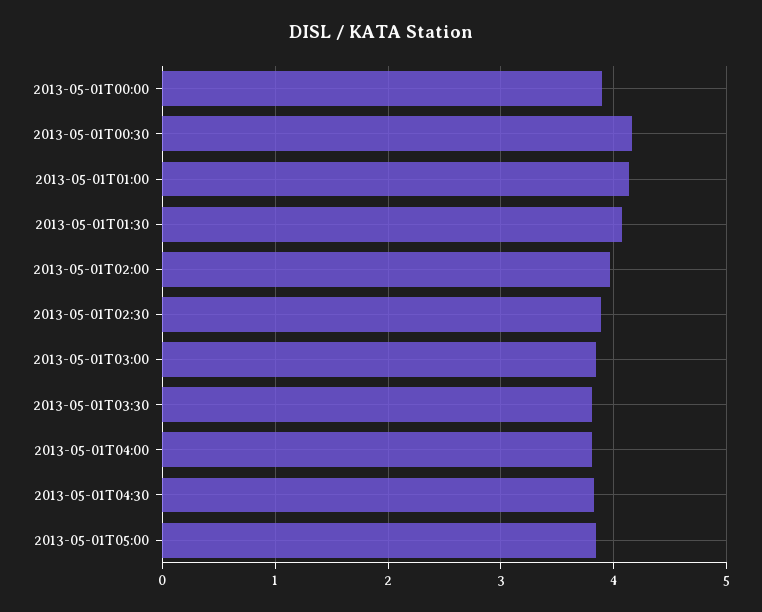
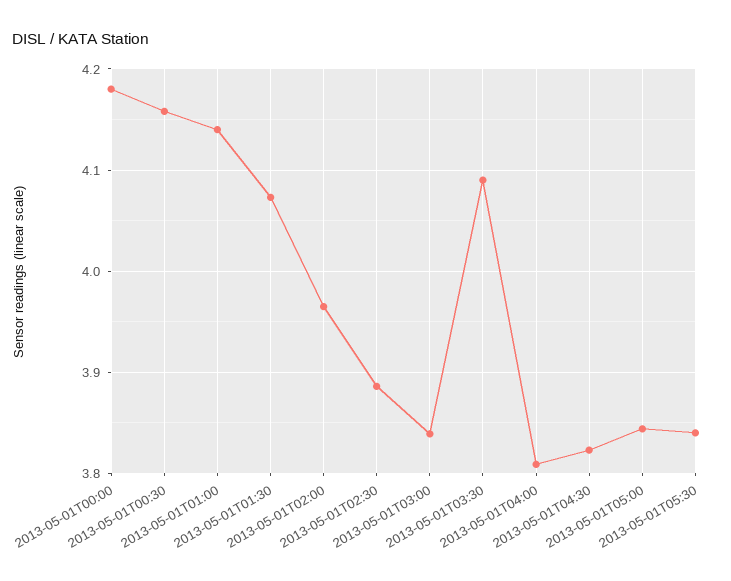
2013-05-01T00:00: 3.9 -> 4.18
2013-05-01T03:30: 3.8 -> 4.09
2013-05-01T05:30: none -> 3.84

